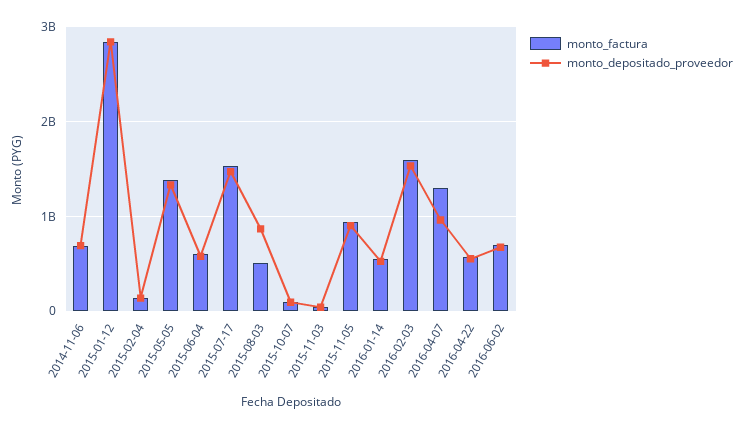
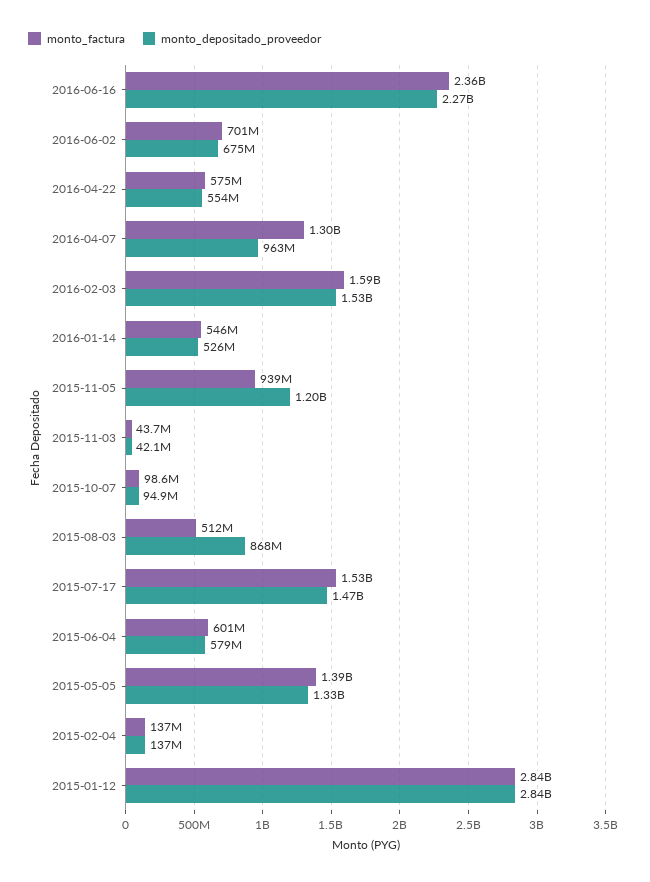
monto_factura, 2014-11-06: 700000000 -> none
monto_depositado_proveedor, 2014-11-06: 700000000 -> none
monto_depositado_proveedor, 2015-11-05: 900000000 -> 1200000000
monto_factura, 2016-06-16: none -> 2360000000
monto_depositado_proveedor, 2016-06-16: none -> 2270000000

